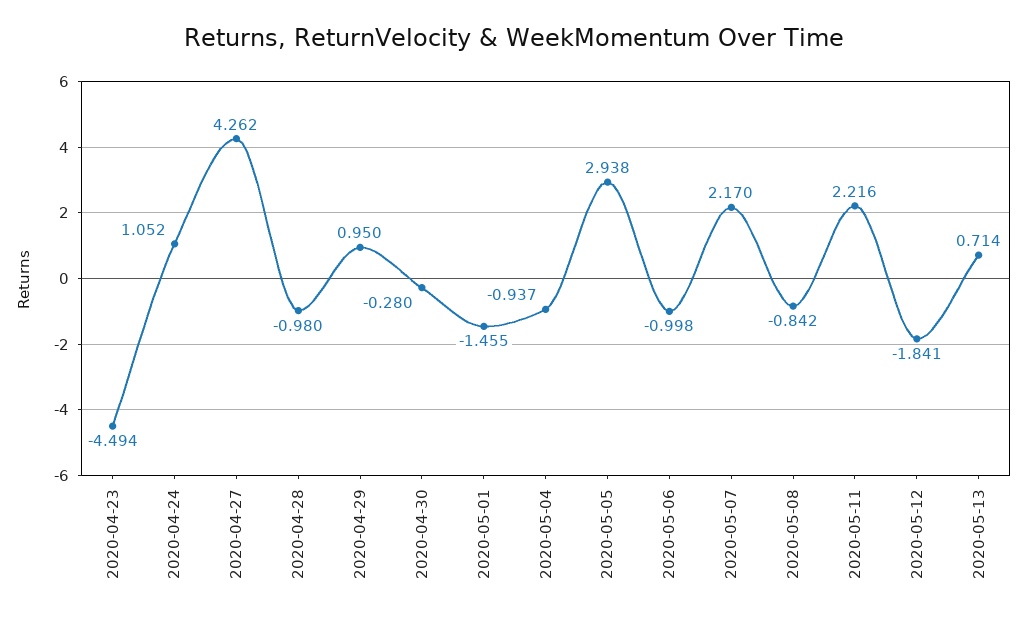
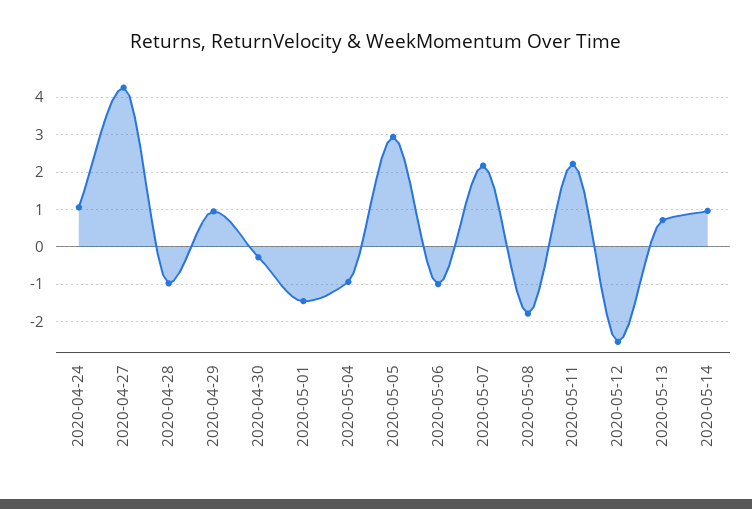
2020-04-23: -4.494 -> none
2020-05-08: -0.842 -> -1.8
2020-05-12: -1.841 -> -2.6
2020-05-14: none -> 1

